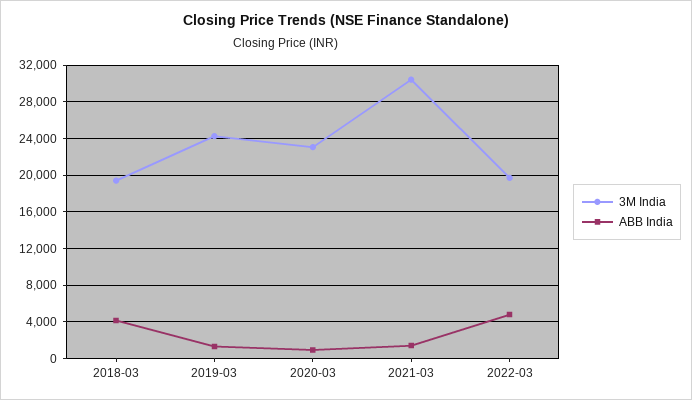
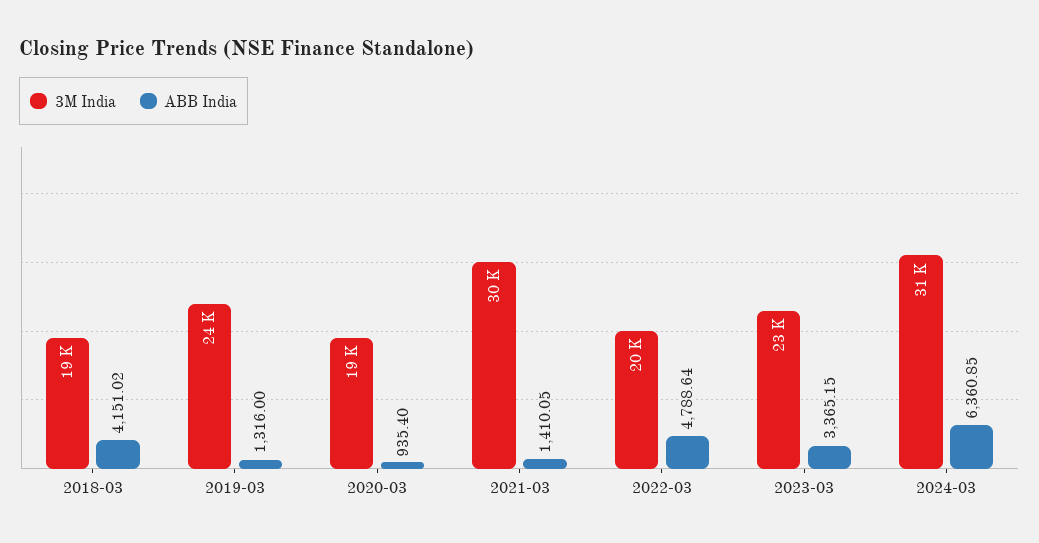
3M India, 2020-03: 23000 -> 19000
3M India, 2023-03: none -> 23000
ABB India, 2023-03: none -> 3365.15
3M India, 2024-03: none -> 31000
ABB India, 2024-03: none -> 6360.85

